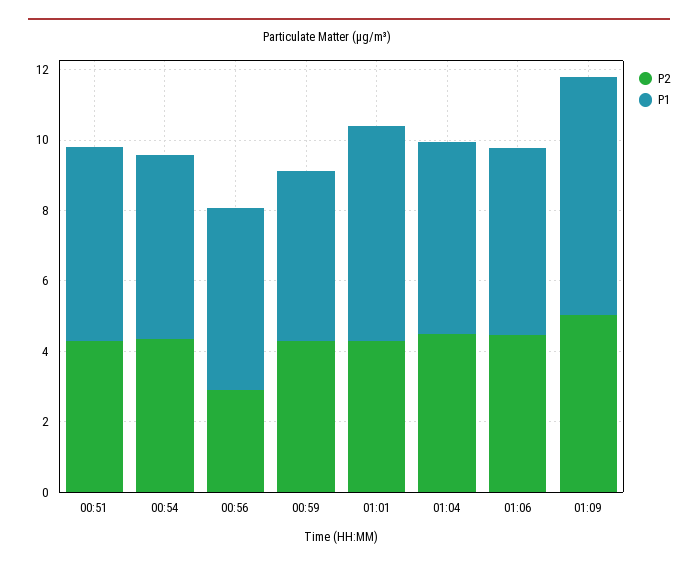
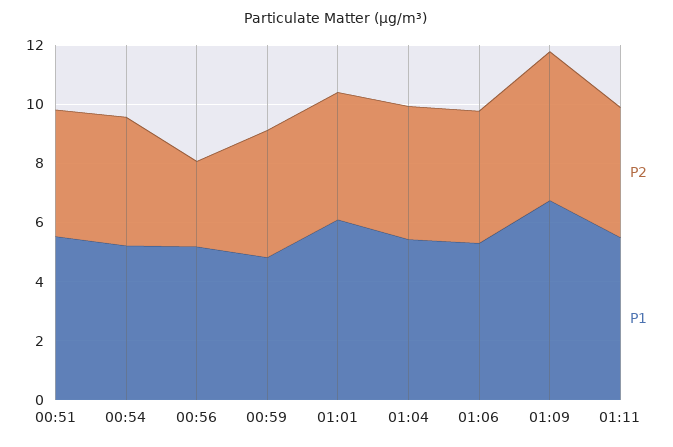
P2, 01:11: none -> 4.5
P1, 01:11: none -> 5.5

